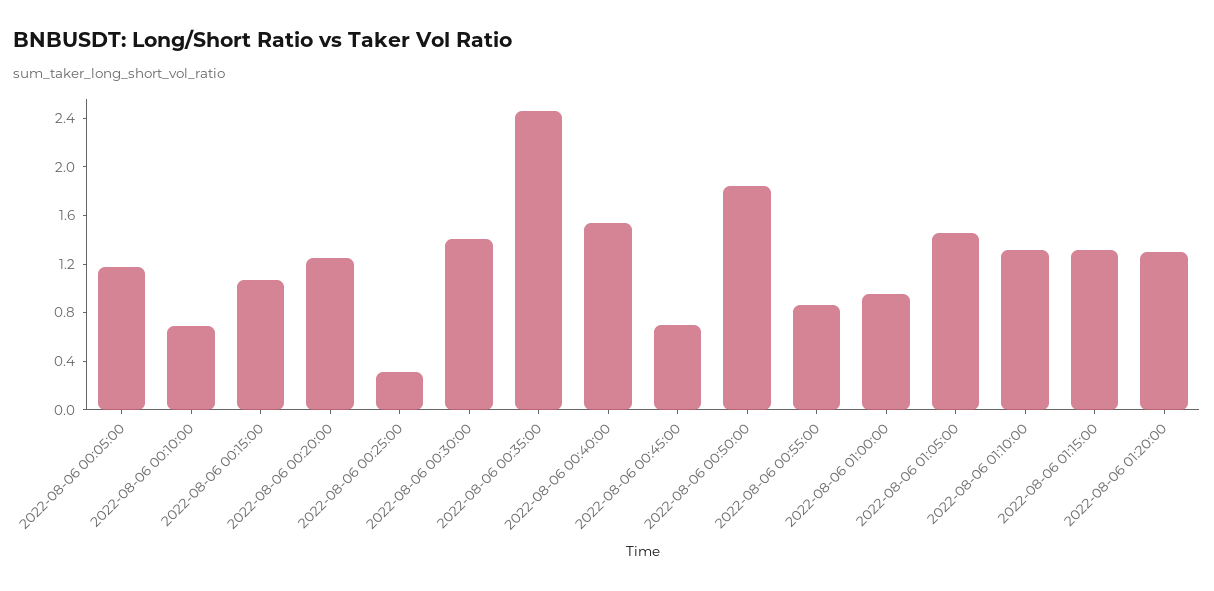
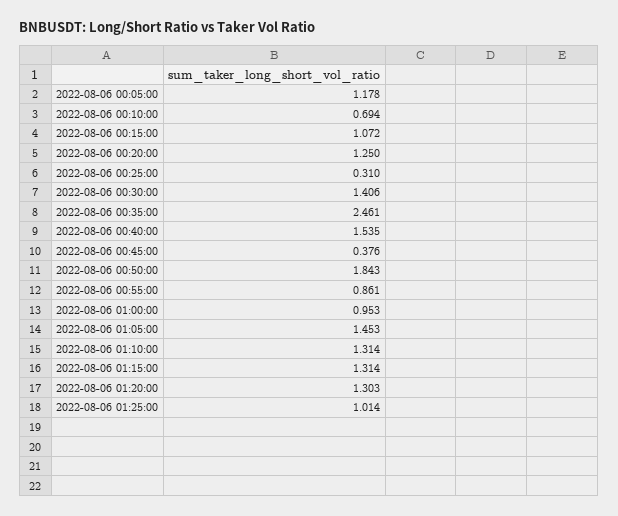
2022-08-06 00:45:00: 0.7 -> 0.376
2022-08-06 01:25:00: none -> 1.014

